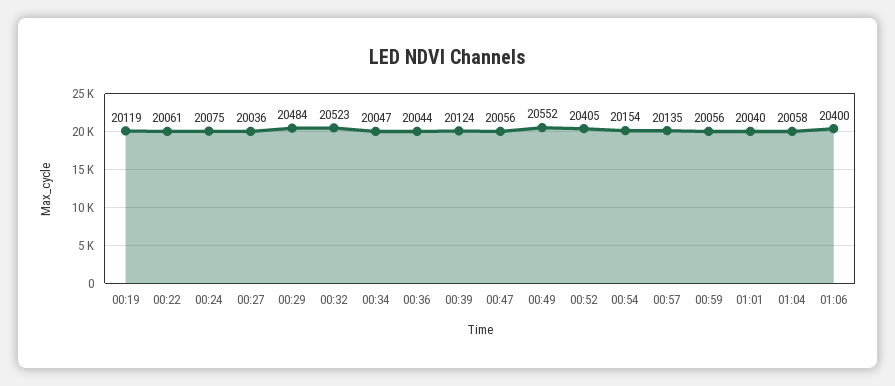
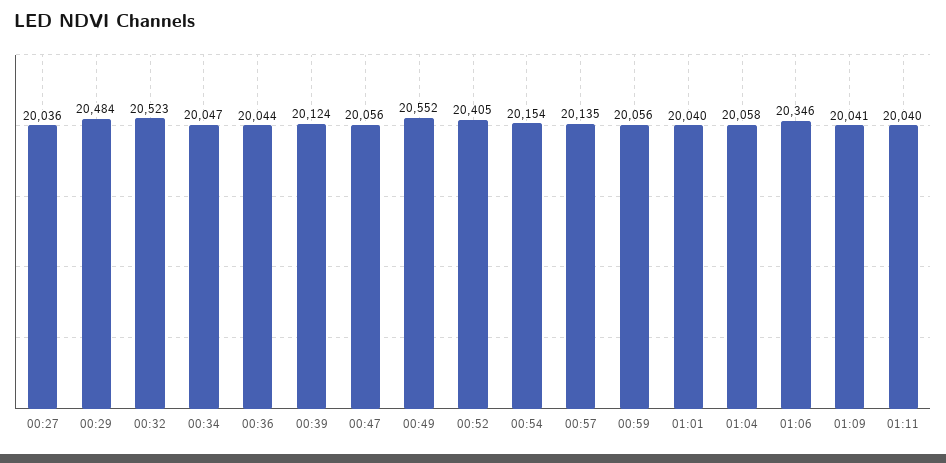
00:19: 20119 -> none
00:22: 20061 -> none
00:24: 20075 -> none
01:06: 20400 -> 20346
01:09: none -> 20041
01:11: none -> 20040

